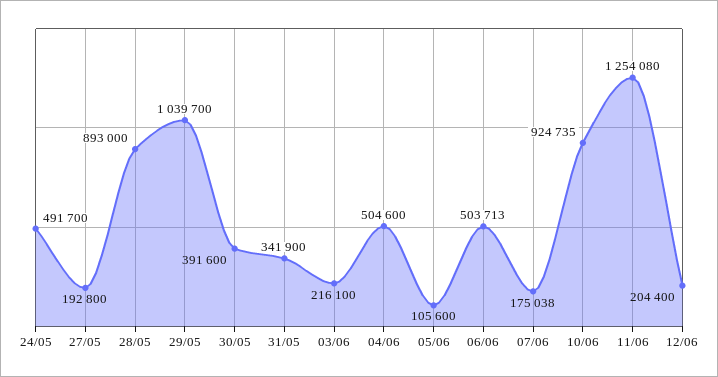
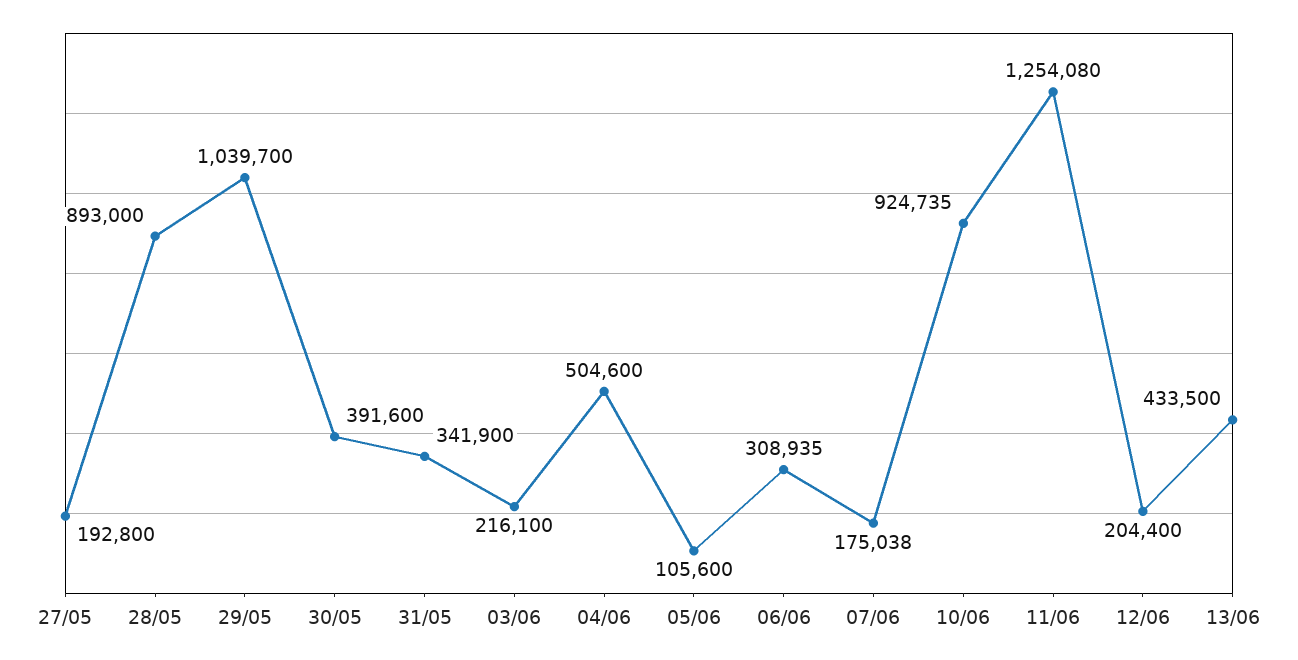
24/05: 491700 -> none
06/06: 503713 -> 308935
13/06: none -> 433500

